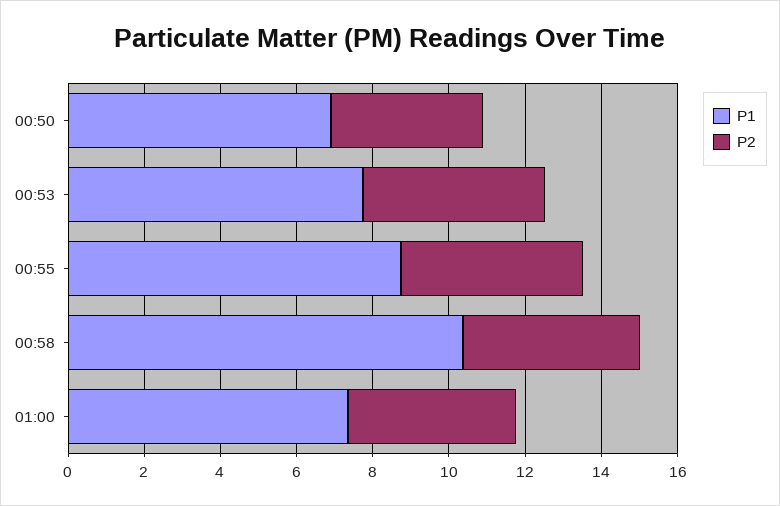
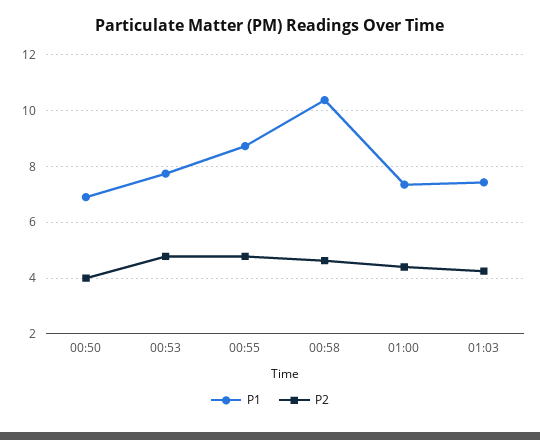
P1, 01:03: none -> 7.5
P2, 01:03: none -> 4.25

